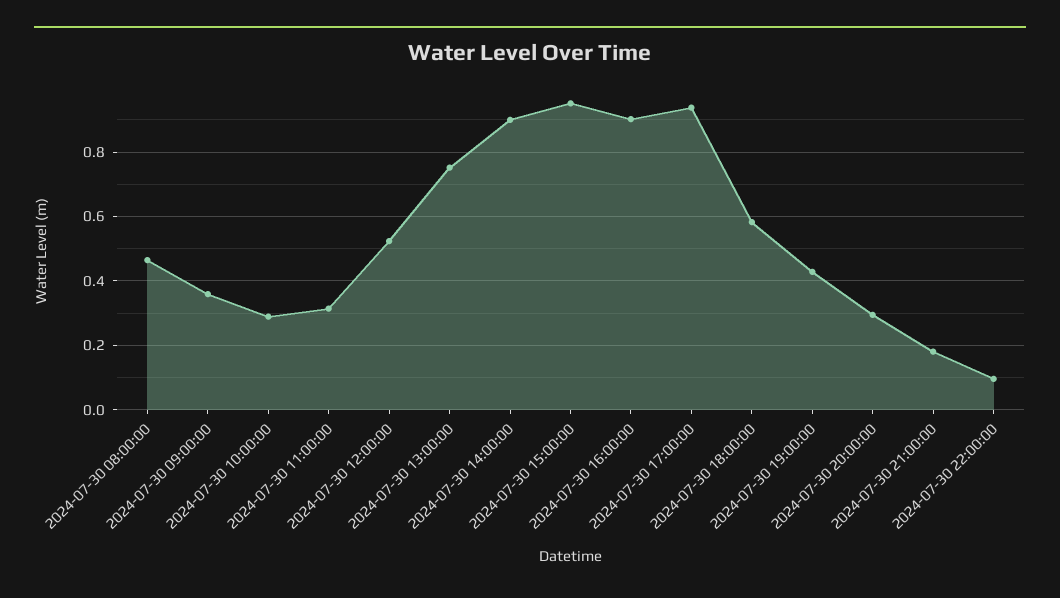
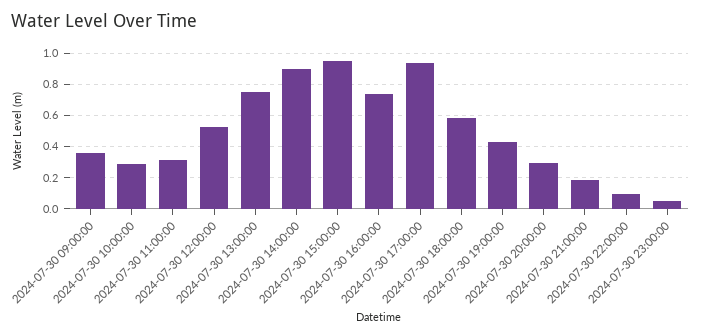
2024-07-30 08:00:00: 0.46 -> none
2024-07-30 16:00:00: 0.9 -> 0.75
2024-07-30 23:00:00: none -> 0.05

